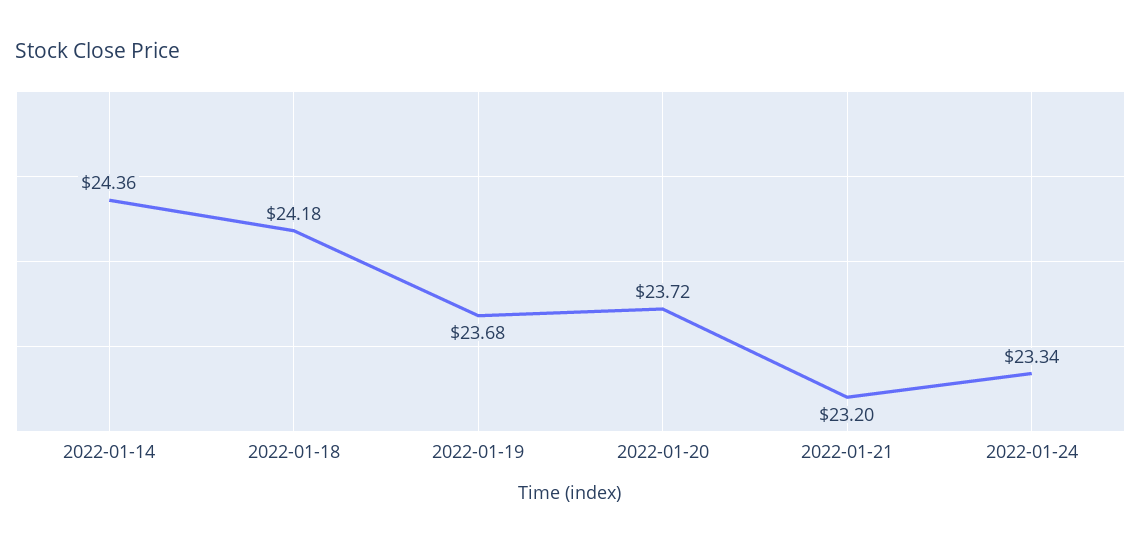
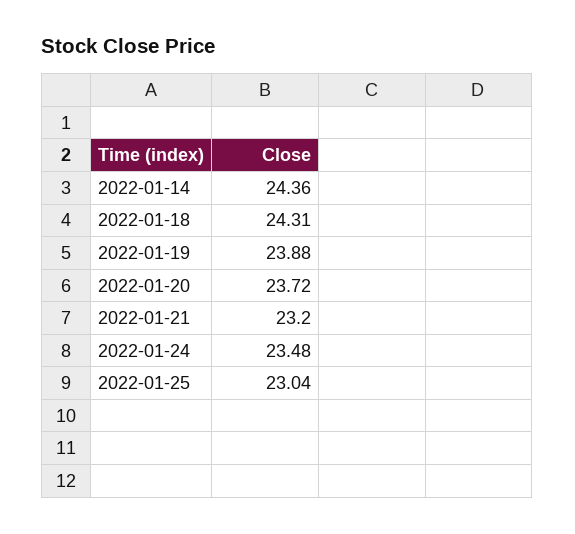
2022-01-18: 24.18 -> 24.31
2022-01-19: 23.68 -> 23.88
2022-01-24: 23.34 -> 23.48
2022-01-25: none -> 23.04

